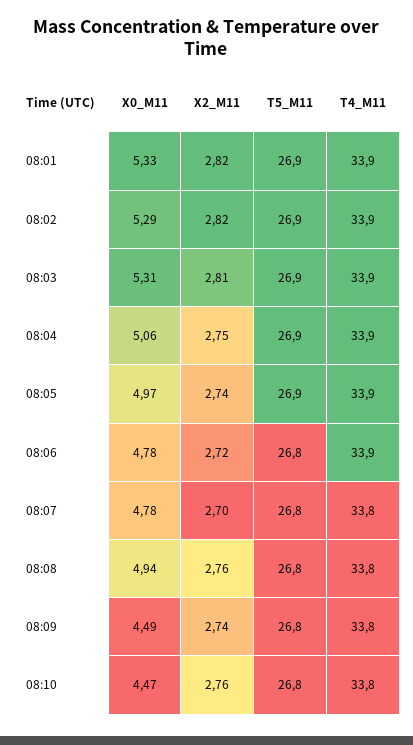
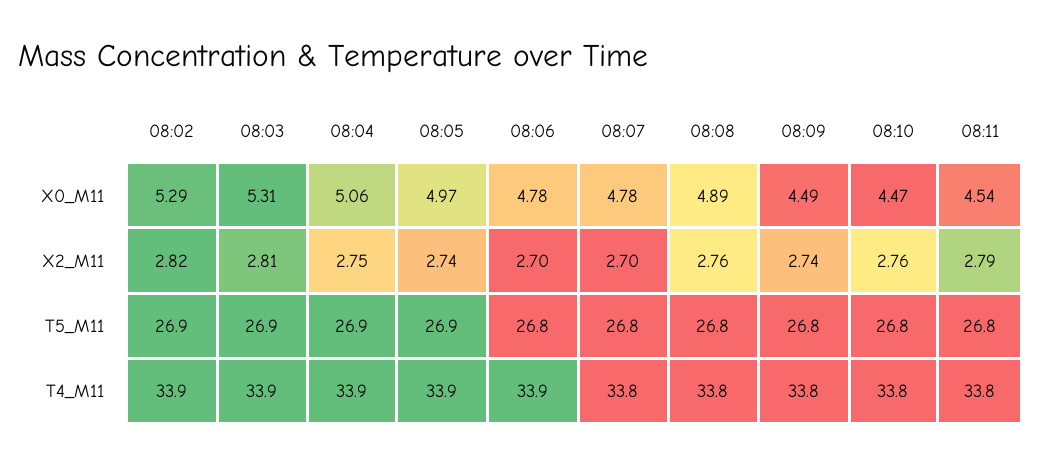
X0_M11, 08:01: 5.33 -> none
X2_M11, 08:01: 2.82 -> none
T5_M11, 08:01: 26.9 -> none
T4_M11, 08:01: 33.9 -> none
X2_M11, 08:06: 2.72 -> 2.7
X0_M11, 08:08: 4.94 -> 4.89
X0_M11, 08:11: none -> 4.54
X2_M11, 08:11: none -> 2.79
T5_M11, 08:11: none -> 26.8
T4_M11, 08:11: none -> 33.8

